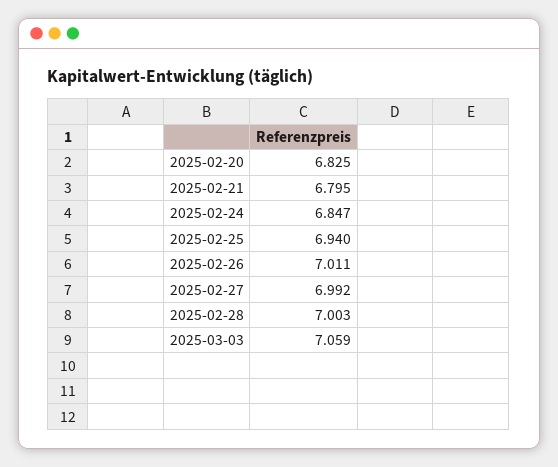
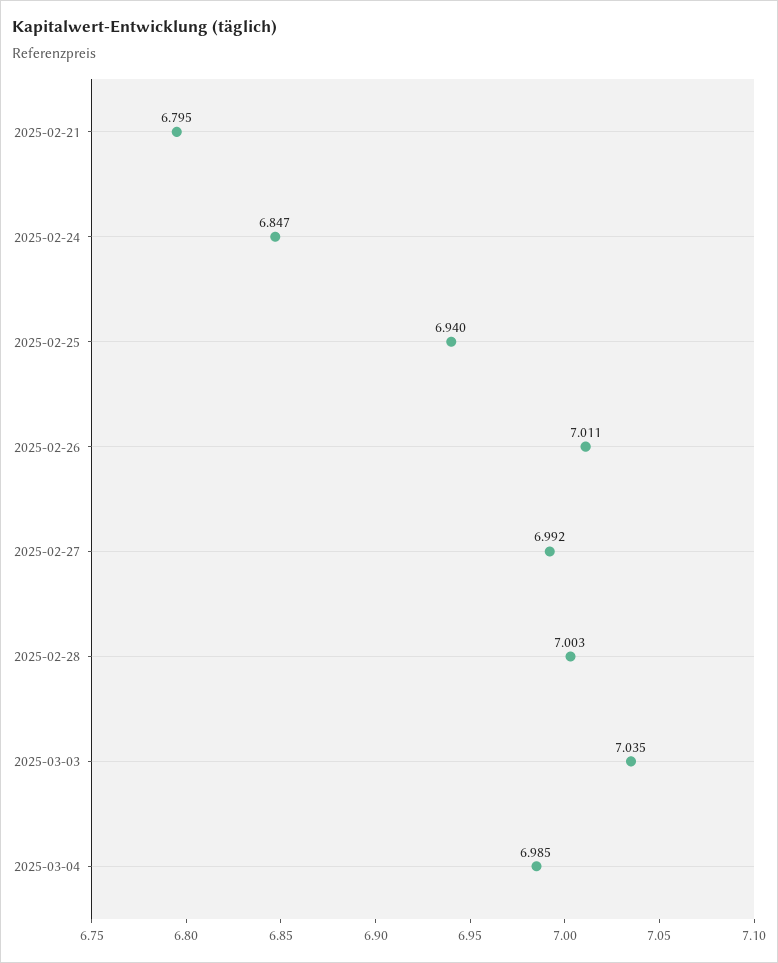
2025-02-20: 6.825 -> none
2025-03-03: 7.059 -> 7.035
2025-03-04: none -> 6.985

